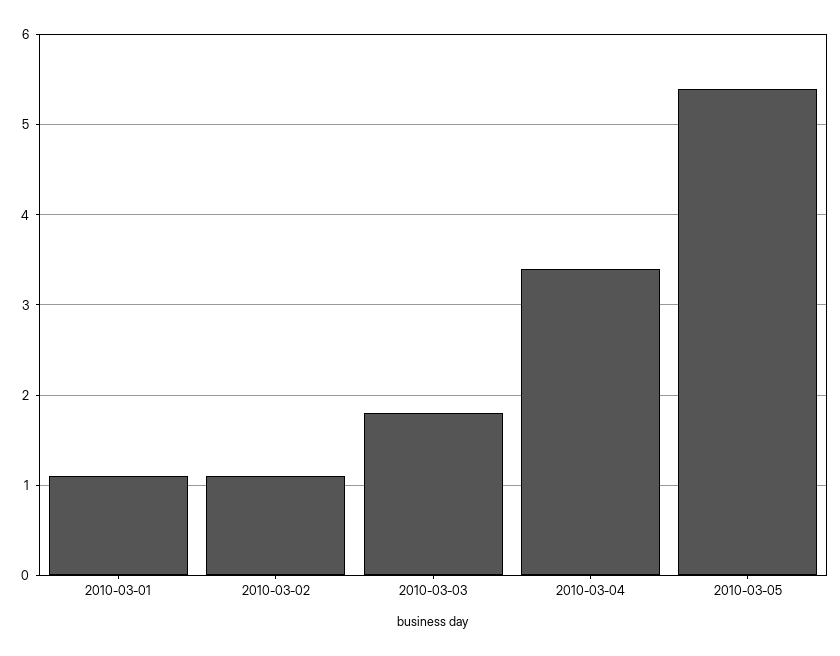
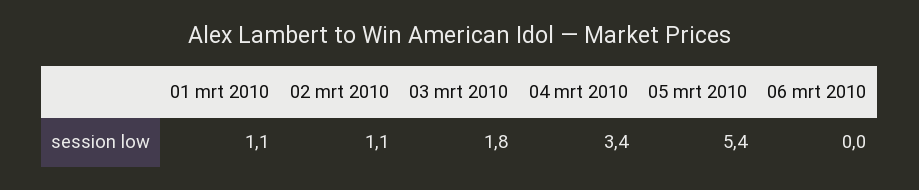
06 mrt 2010: none -> 0

